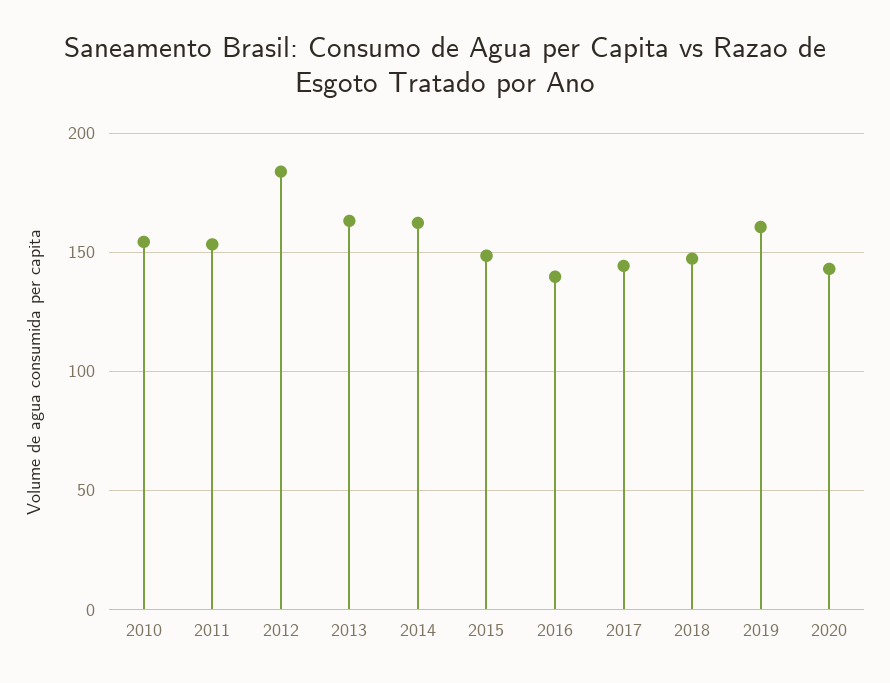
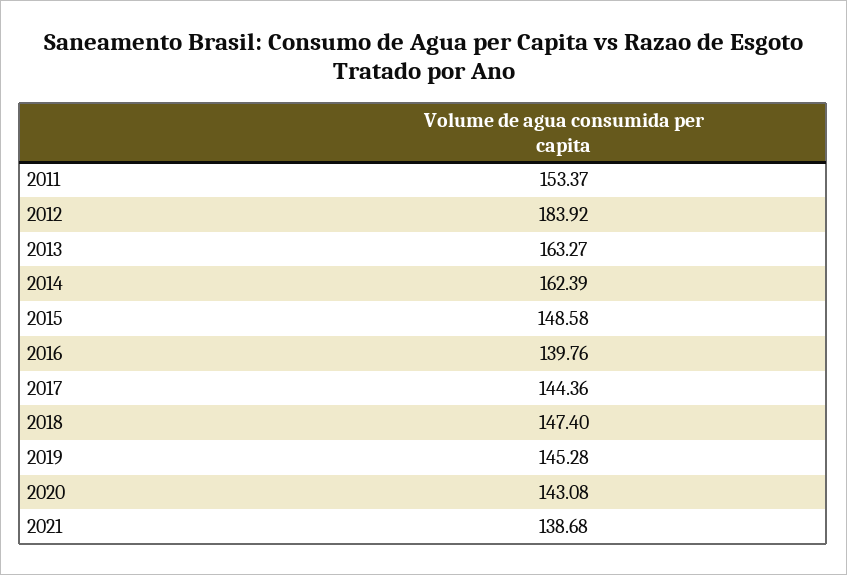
2010: 155 -> none
2019: 160 -> 145.28
2021: none -> 138.68

